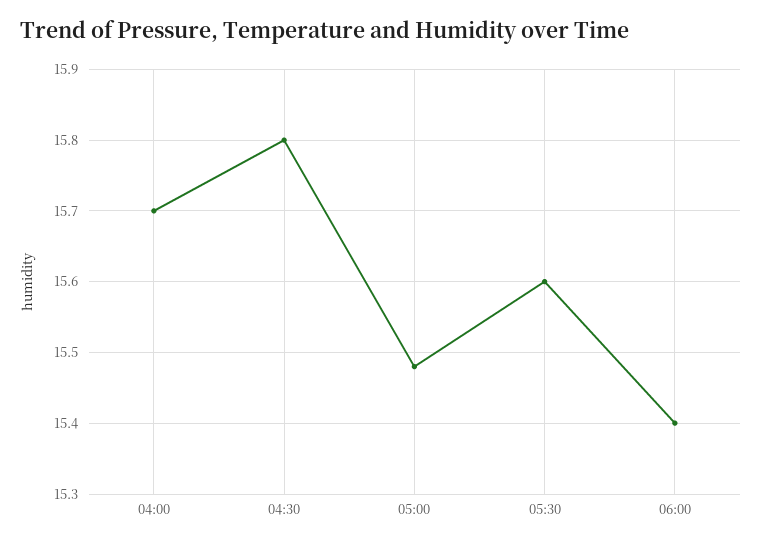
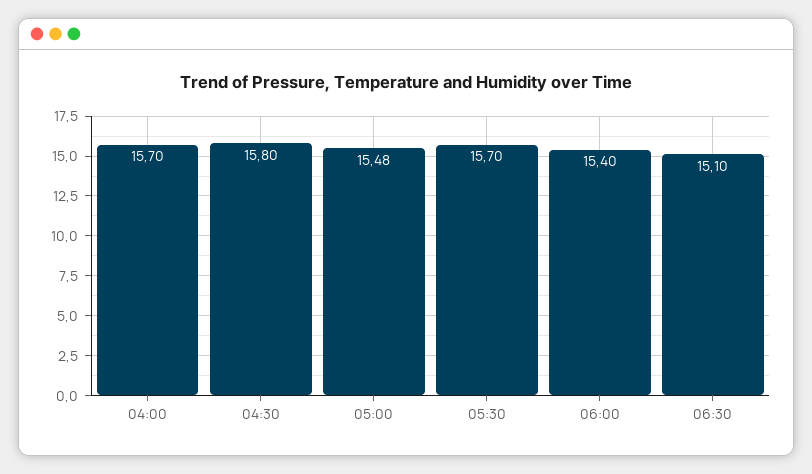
05:30: 15.6 -> 15.7
06:30: none -> 15.1

